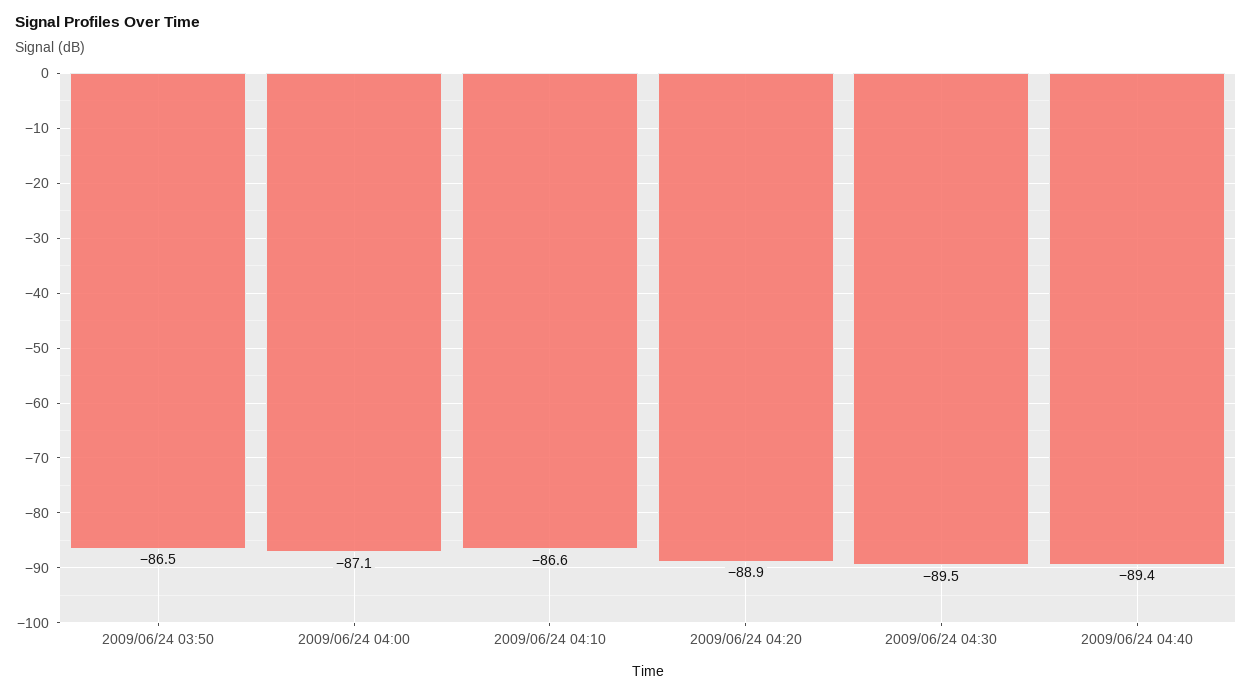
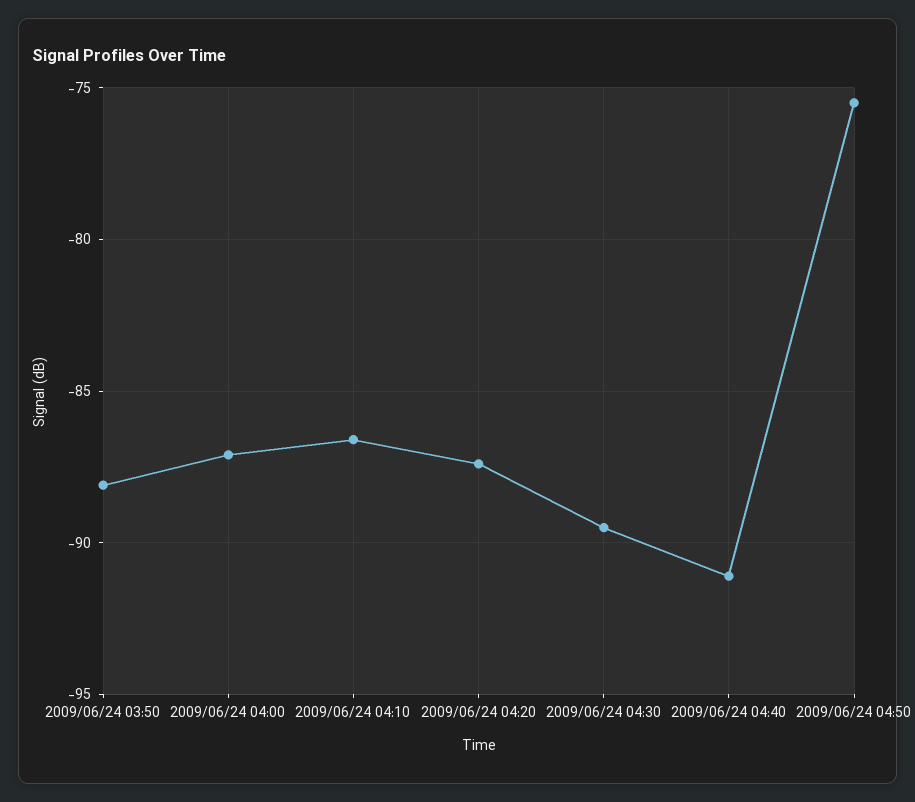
2009/06/24 03:50: -86.5 -> -88
2009/06/24 04:20: -88.9 -> -87.5
2009/06/24 04:40: -89.4 -> -91
2009/06/24 04:50: none -> -75.5

